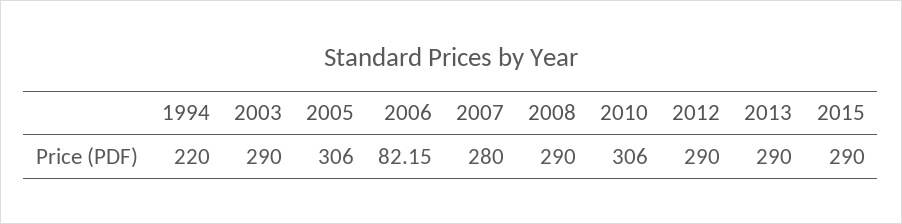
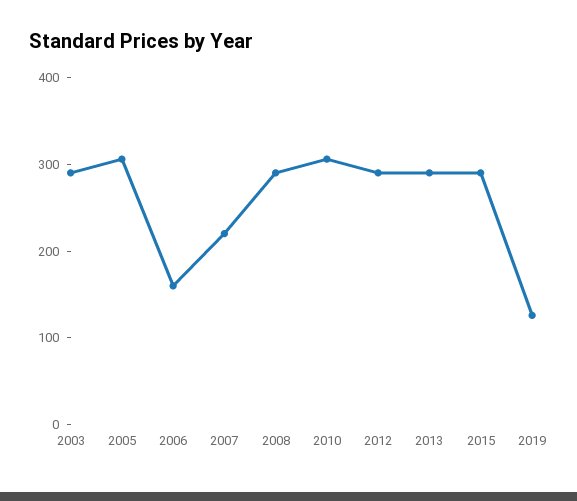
1994: 220 -> none
2006: 82.15 -> 160
2007: 280 -> 220
2019: none -> 120

